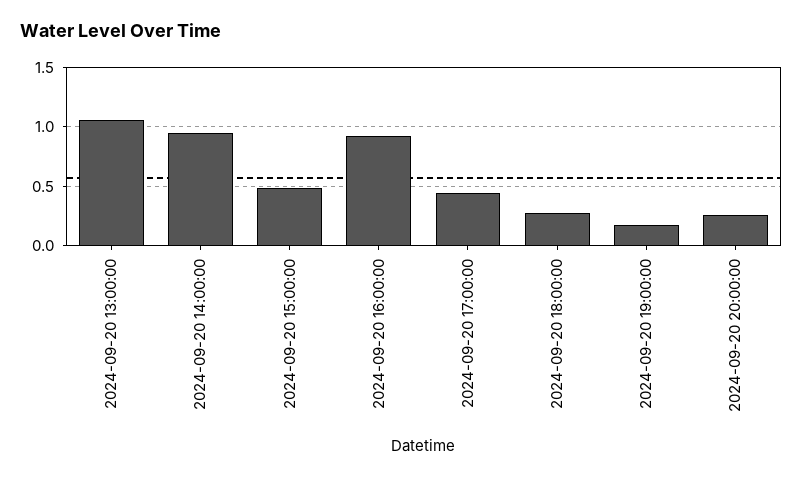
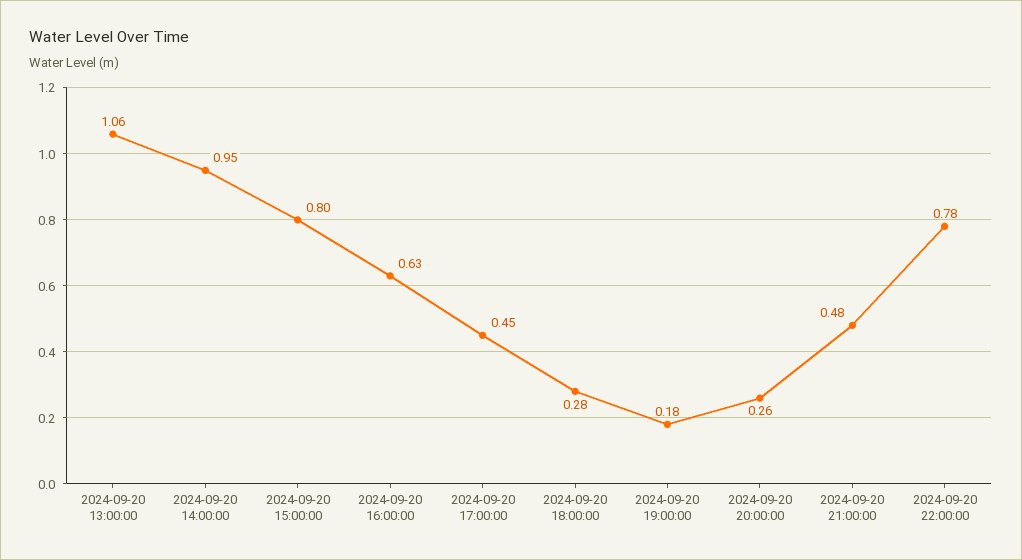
2024-09-20 15:00:00: 0.5 -> 0.8
2024-09-20 16:00:00: 0.9 -> 0.63
2024-09-20 21:00:00: none -> 0.48
2024-09-20 22:00:00: none -> 0.78

